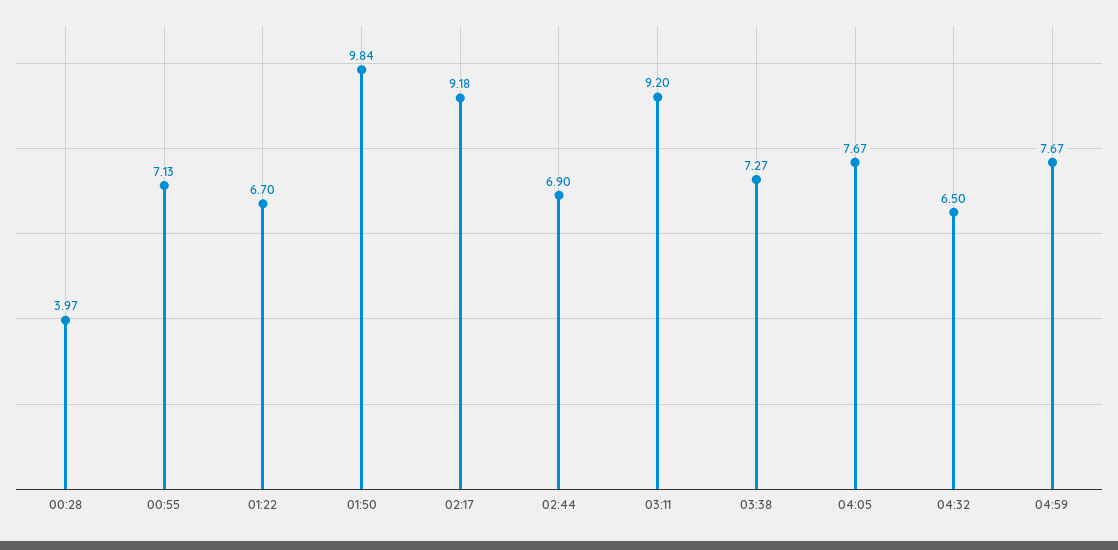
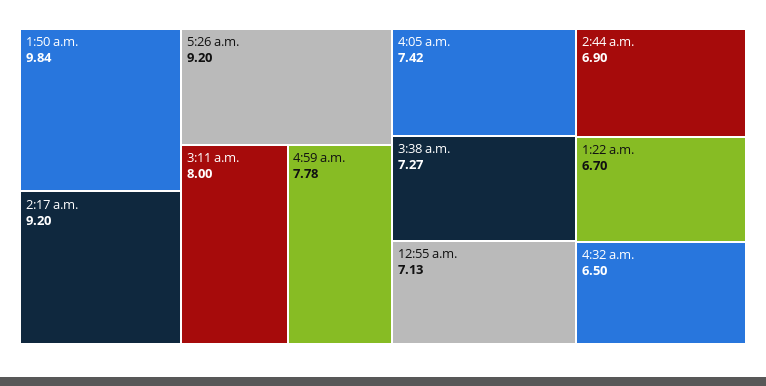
00:28: 3.97 -> none
02:17: 9.18 -> 9.2
03:11: 9.2 -> 8
04:05: 7.67 -> 7.42
04:59: 7.67 -> 7.78
5:26 a.m.: none -> 9.2

